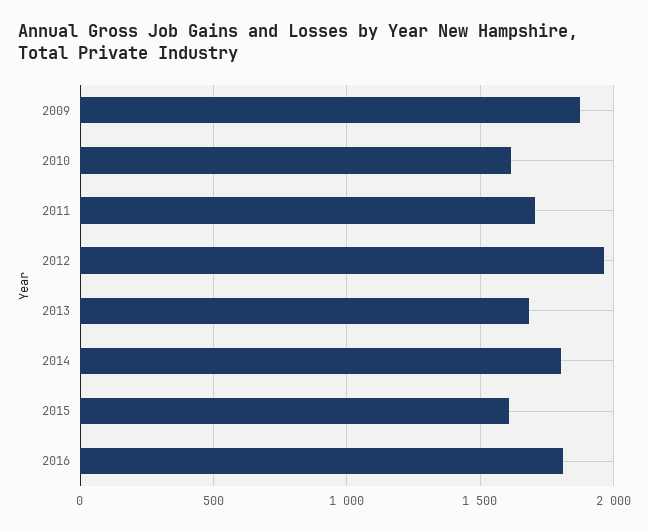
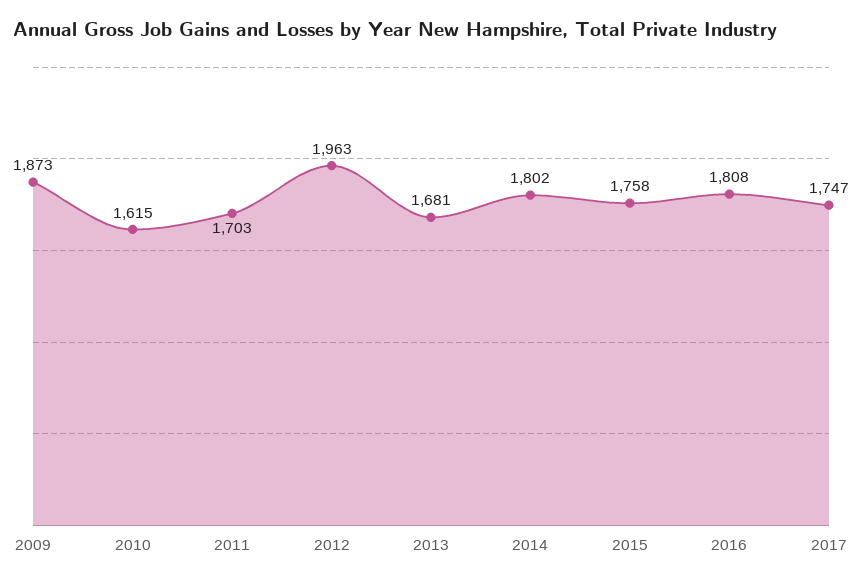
2015: 1600 -> 1758
2017: none -> 1747

